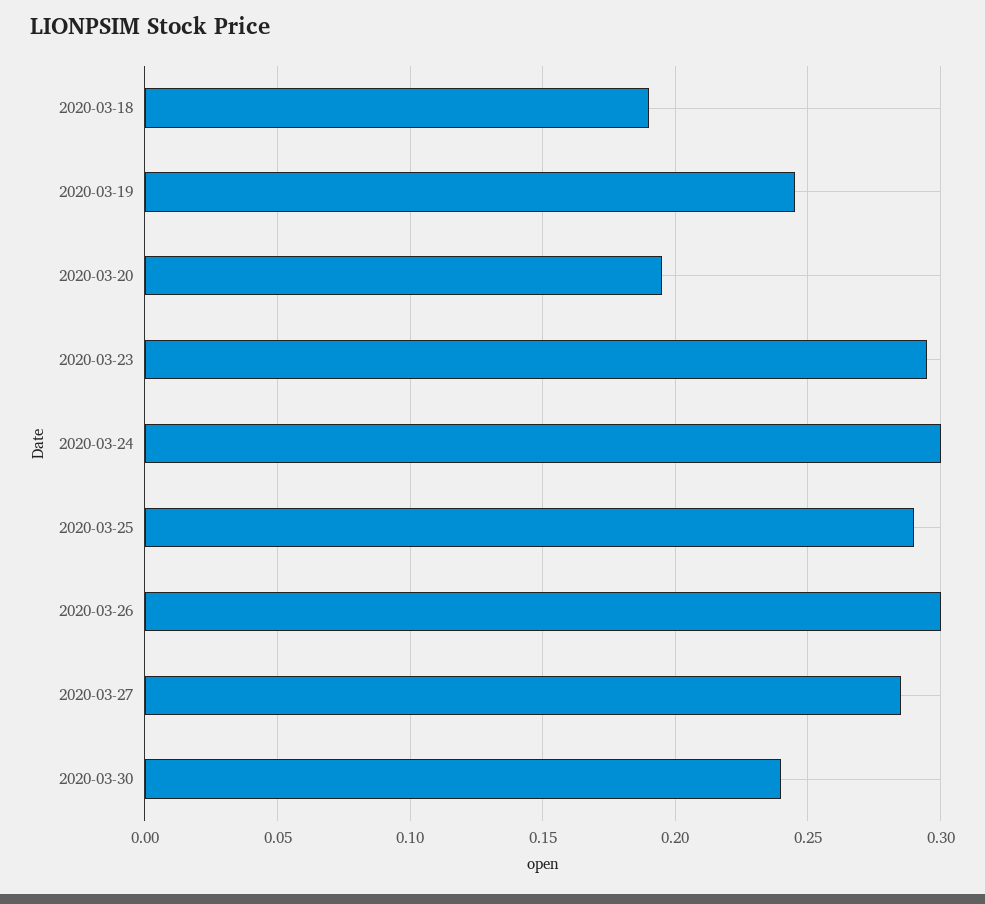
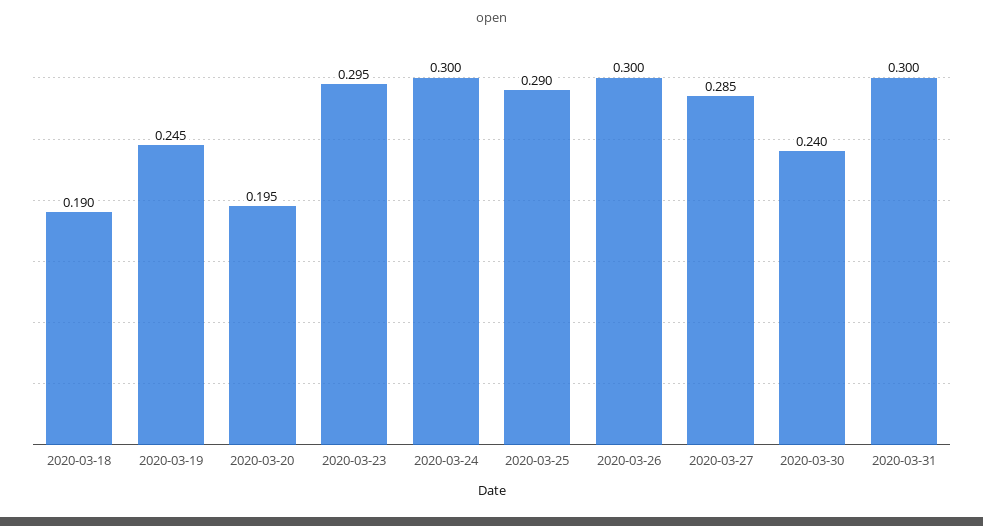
2020-03-31: none -> 0.3

